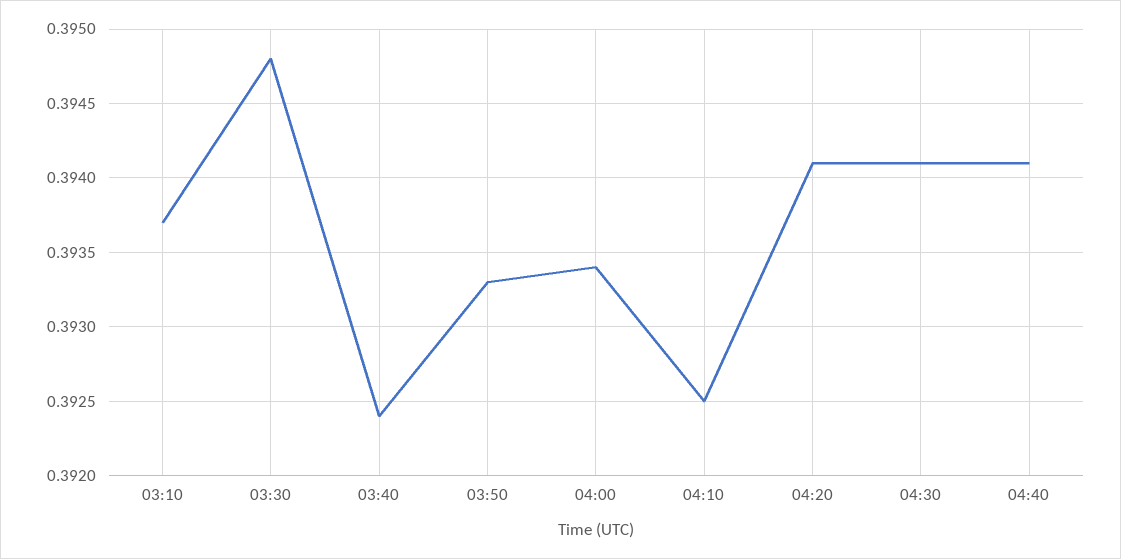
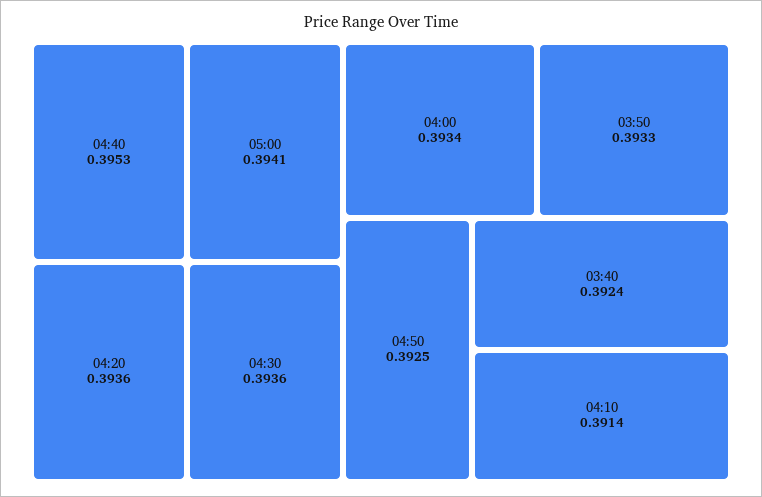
03:10: 0.3937 -> none
03:30: 0.3948 -> none
04:10: 0.3925 -> 0.3914
04:20: 0.3941 -> 0.3936
04:30: 0.3941 -> 0.3936
04:40: 0.3941 -> 0.3953
05:00: none -> 0.3941
04:50: none -> 0.3925

